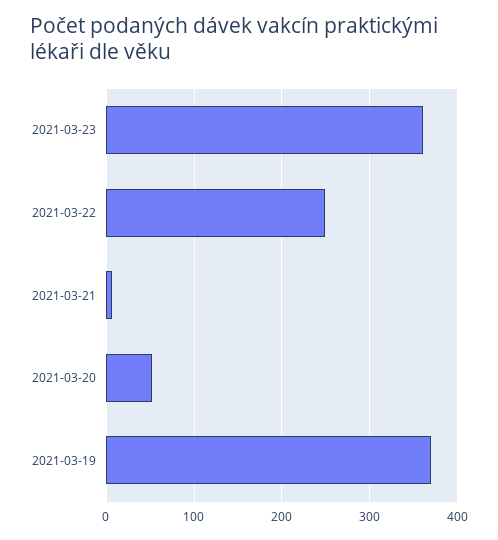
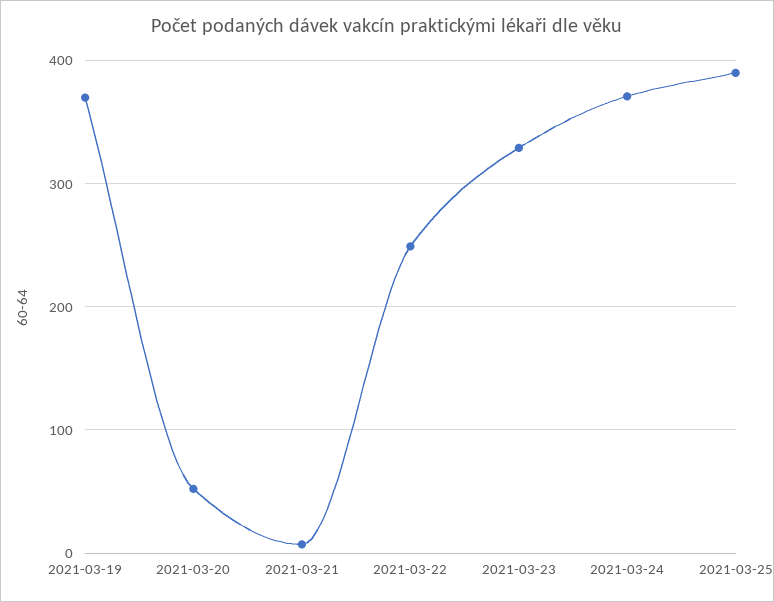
2021-03-23: 360 -> 330
2021-03-24: none -> 370
2021-03-25: none -> 390

